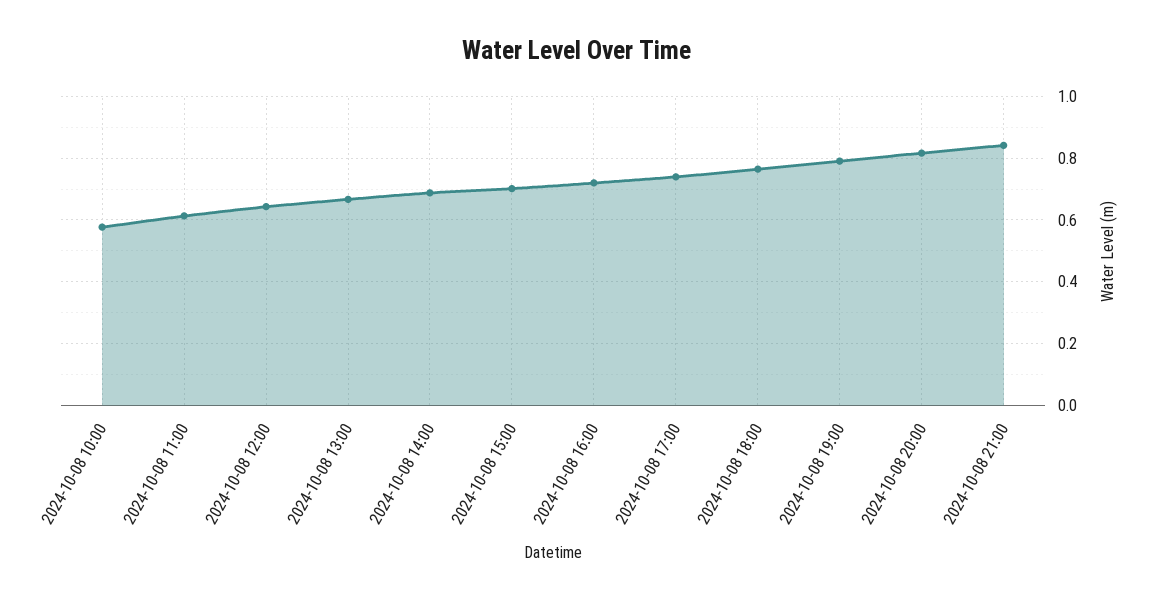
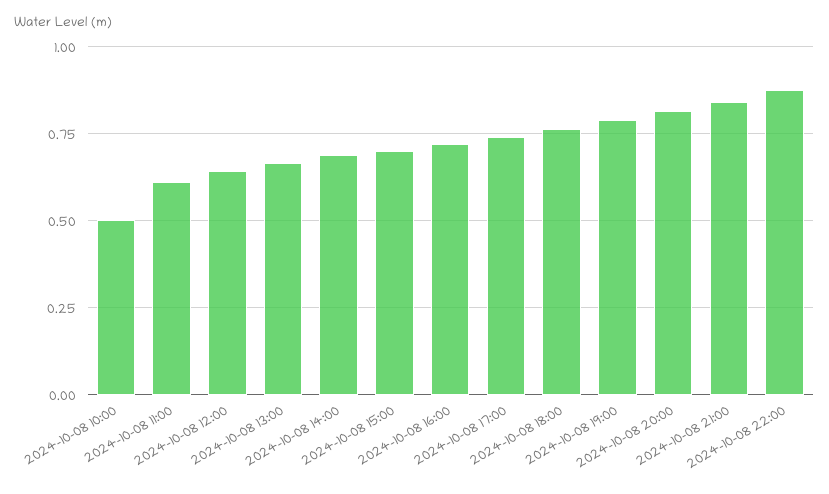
2024-10-08 10:00: 0.58 -> 0.5
2024-10-08 22:00: none -> 0.875

